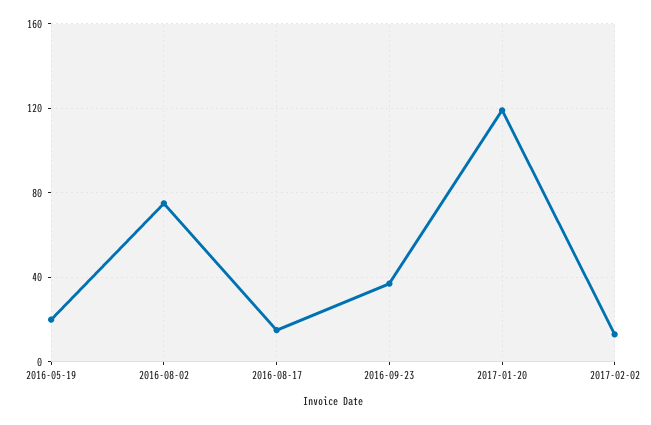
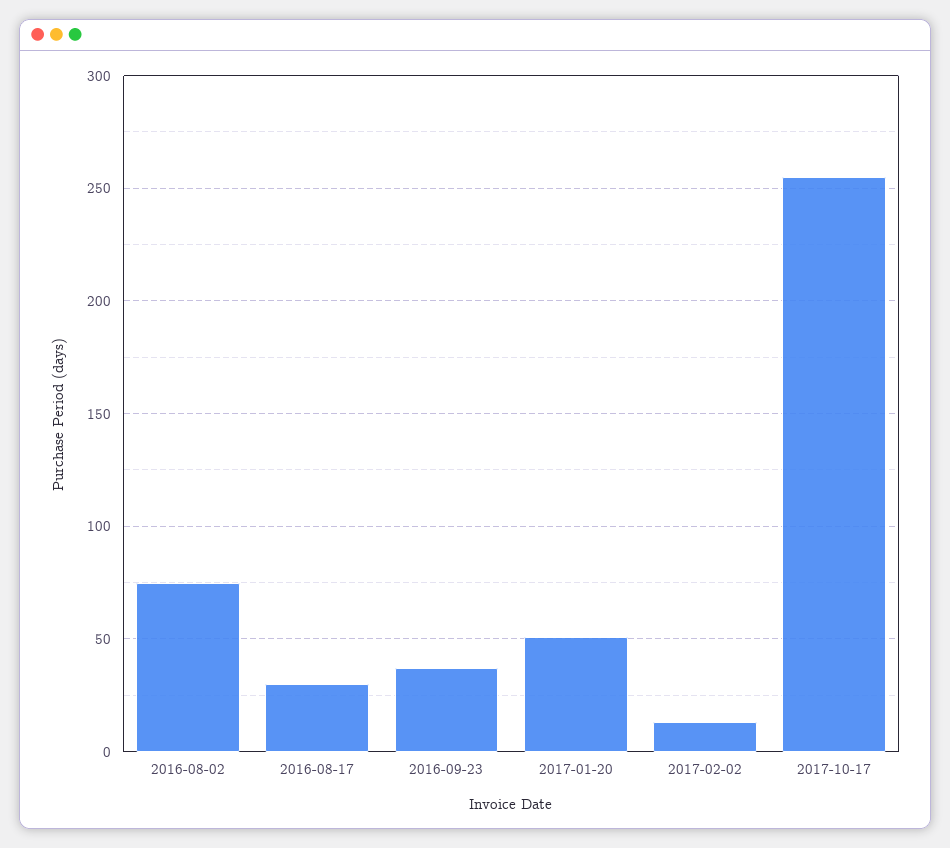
2016-05-19: 20 -> none
2016-08-17: 15 -> 30
2017-01-20: 120 -> 50
2017-10-17: none -> 255

